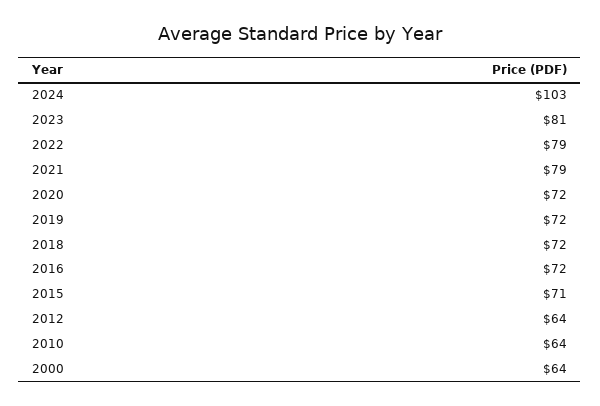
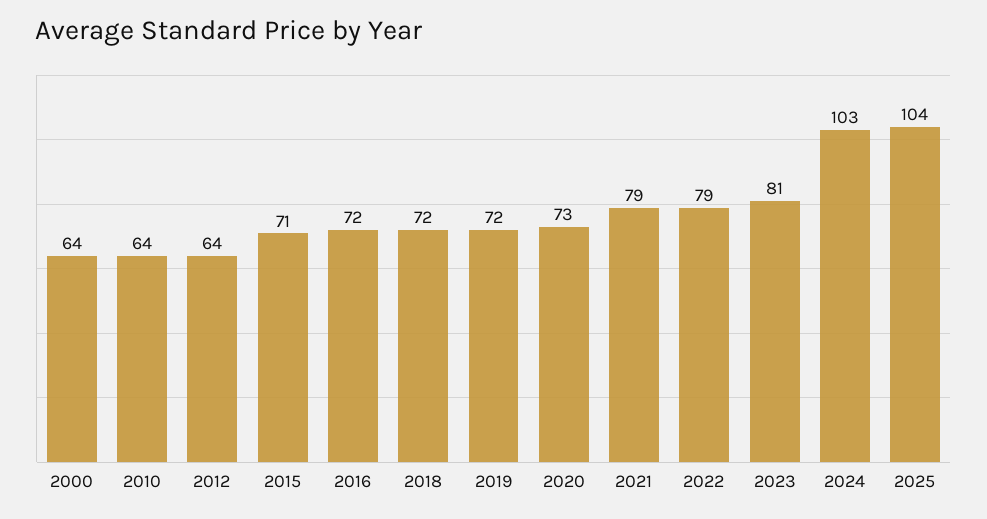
2020: 72 -> 73
2025: none -> 104

